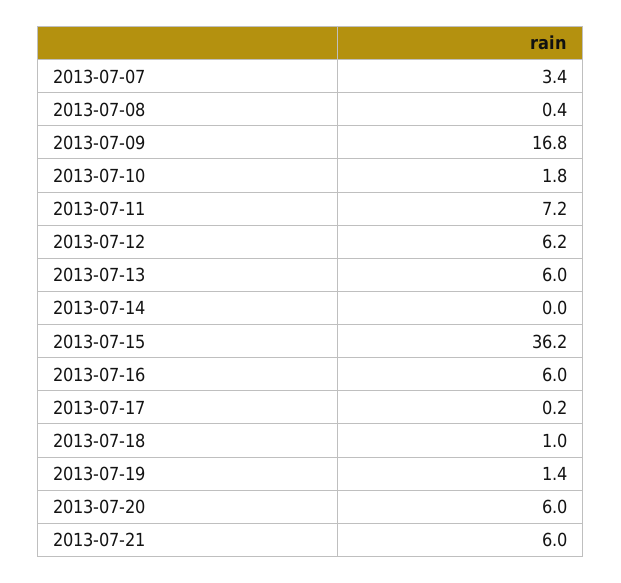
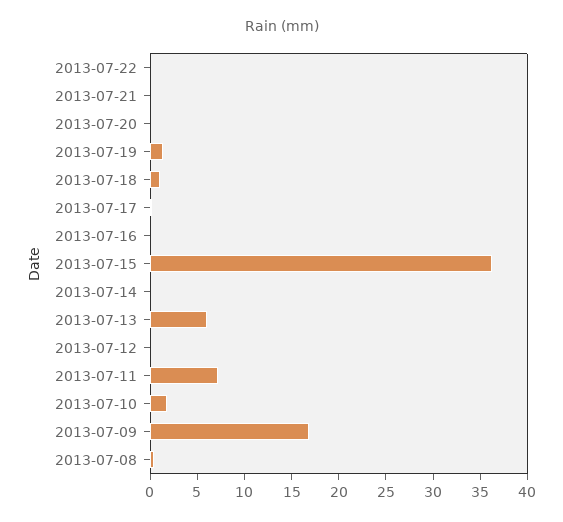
2013-07-07: 3.4 -> none
2013-07-12: 6.2 -> 0
2013-07-16: 6 -> 0
2013-07-20: 6 -> 0
2013-07-21: 6 -> 0
2013-07-22: none -> 0

